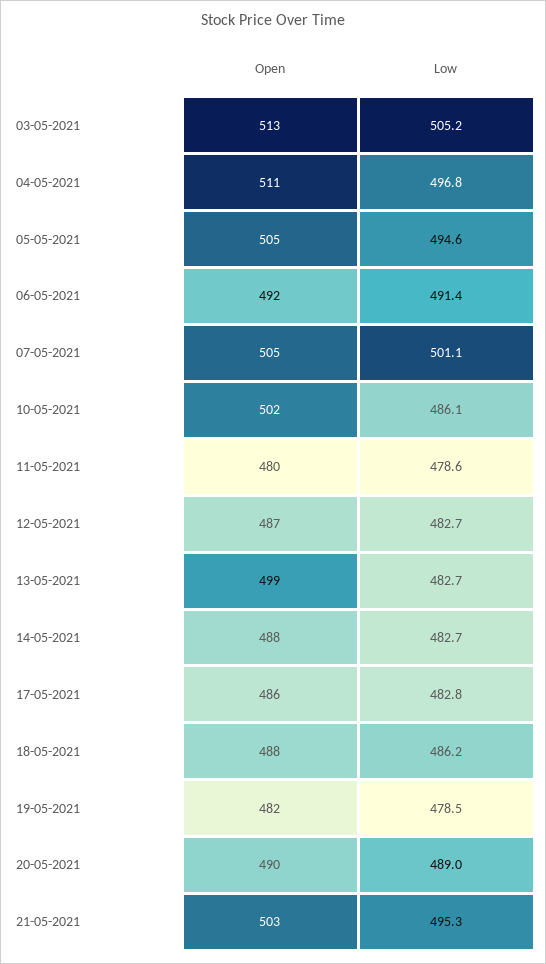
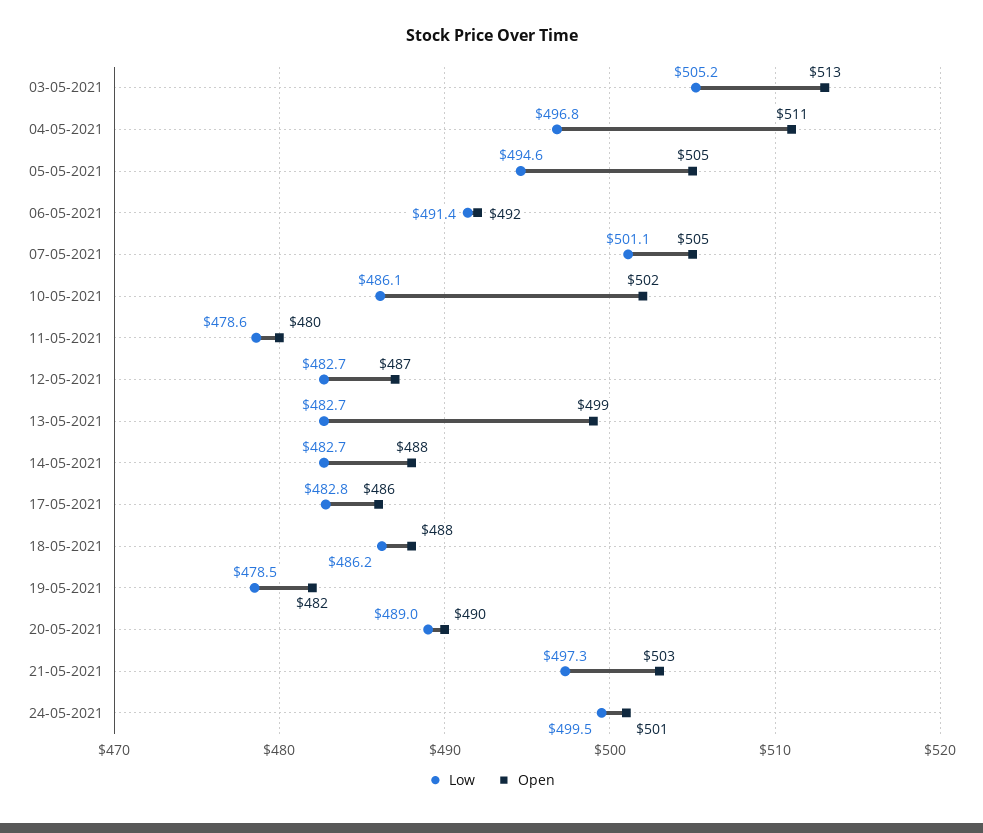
Low, 21-05-2021: 495.3 -> 497.3
Low, 24-05-2021: none -> 499.5
Open, 24-05-2021: none -> 501

